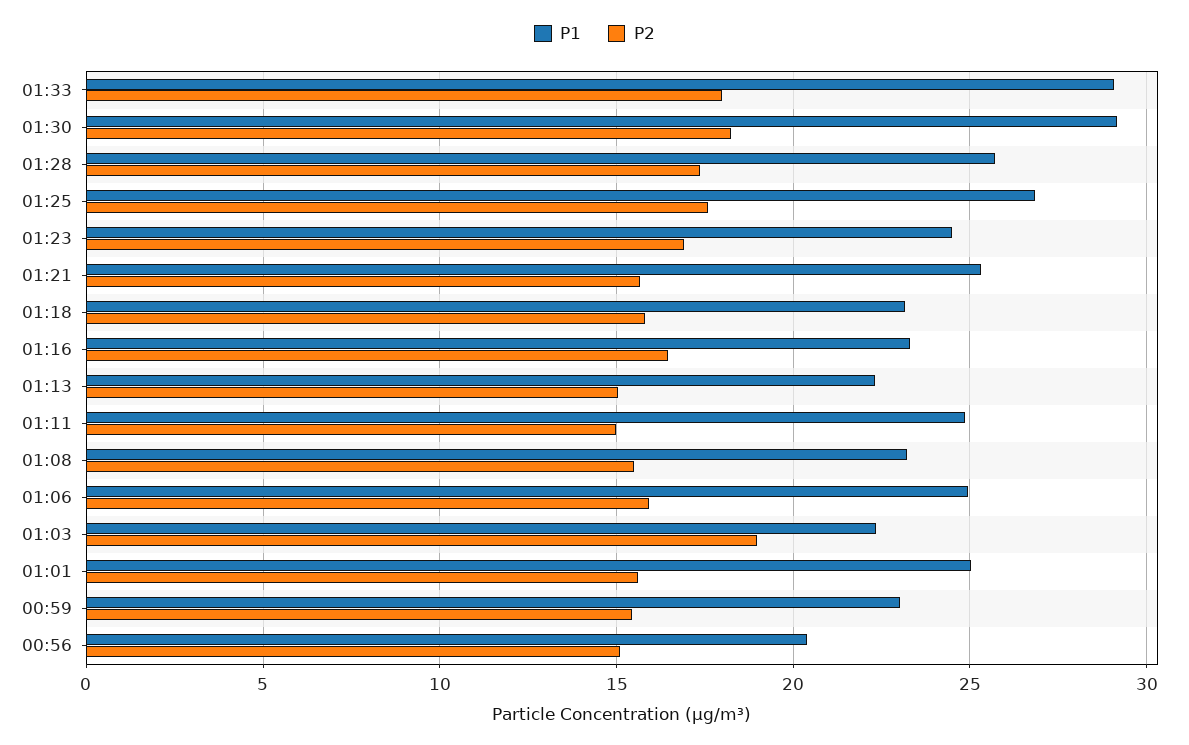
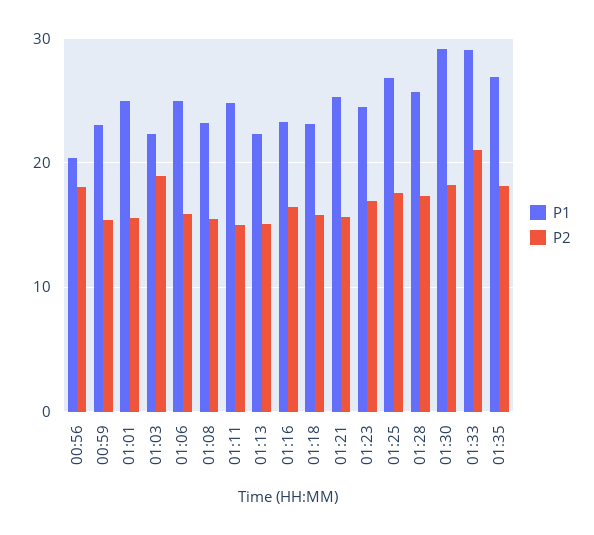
P2, 01:33: 18 -> 21
P2, 00:56: 15 -> 18
P1, 01:35: none -> 27
P2, 01:35: none -> 18

